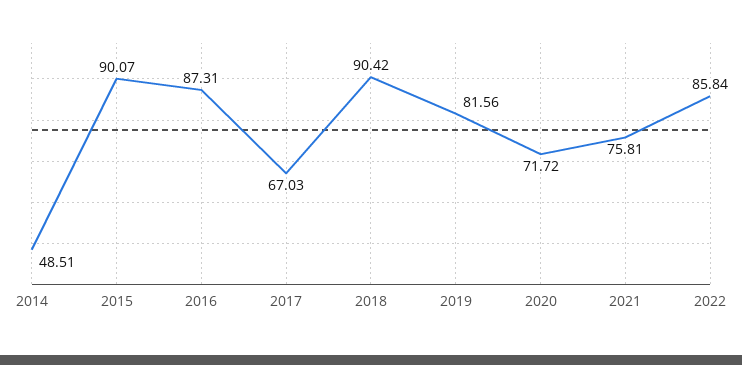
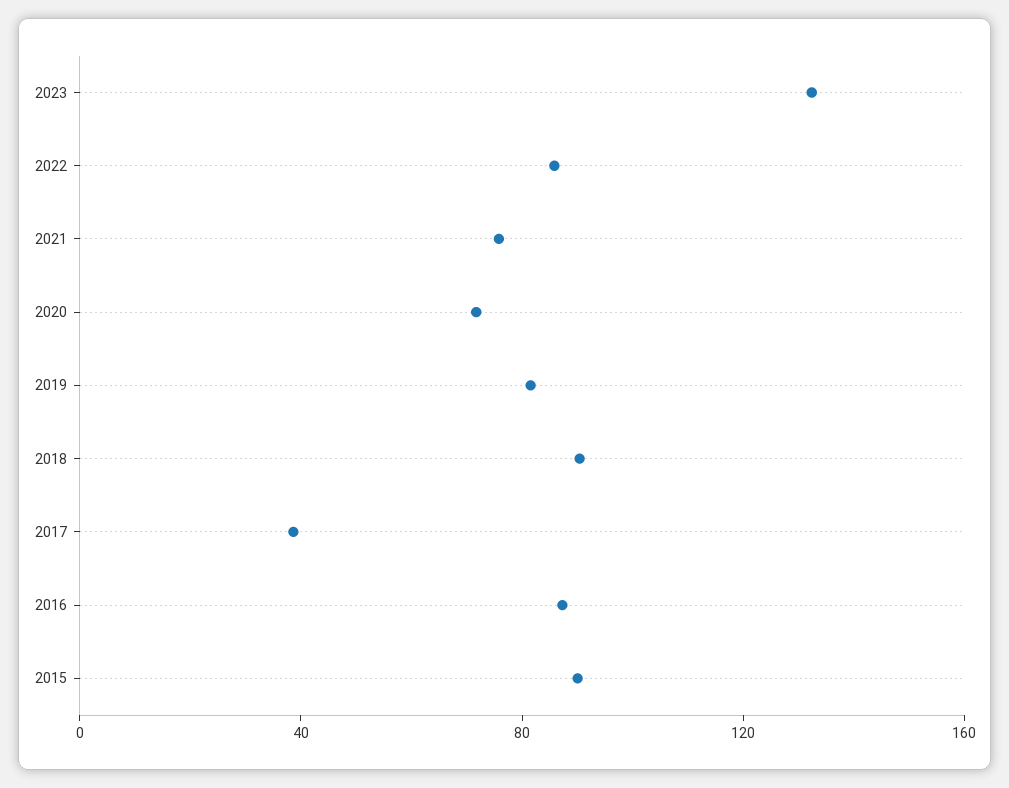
2014: 48.51 -> none
2017: 67.03 -> 40
2023: none -> 130

